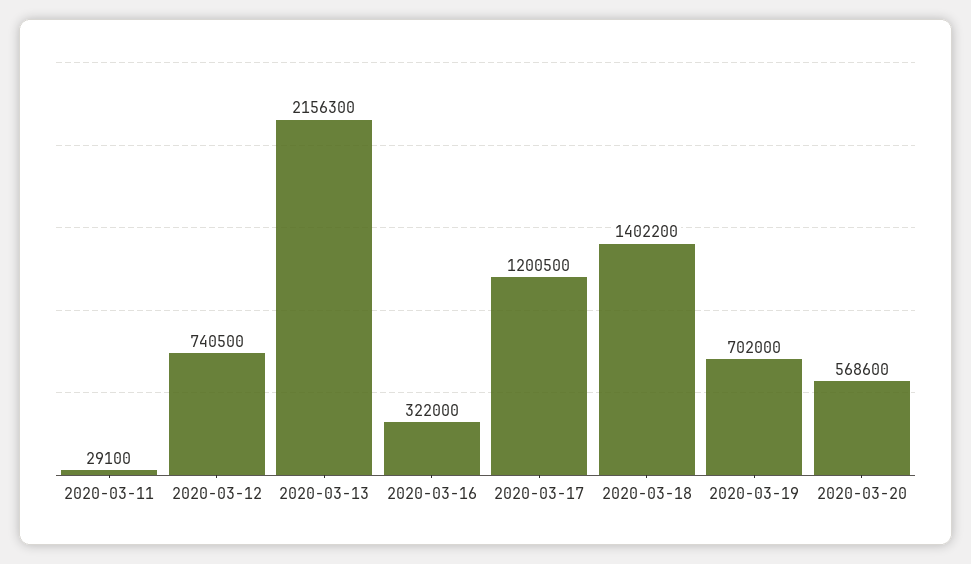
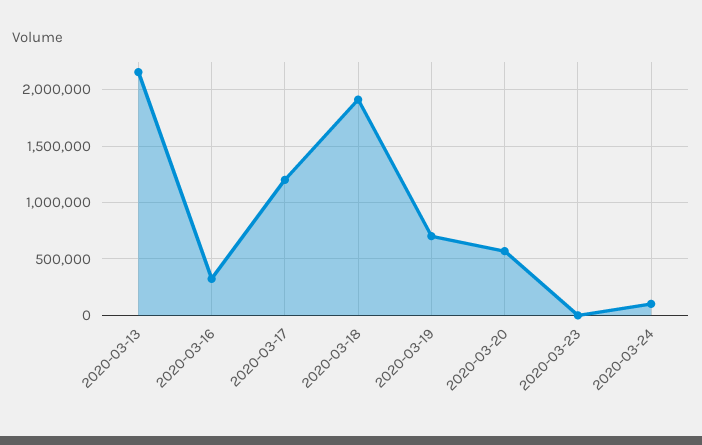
2020-03-11: 29100 -> none
2020-03-12: 740500 -> none
2020-03-18: 1402200 -> 1900000
2020-03-23: none -> 0
2020-03-24: none -> 100000

